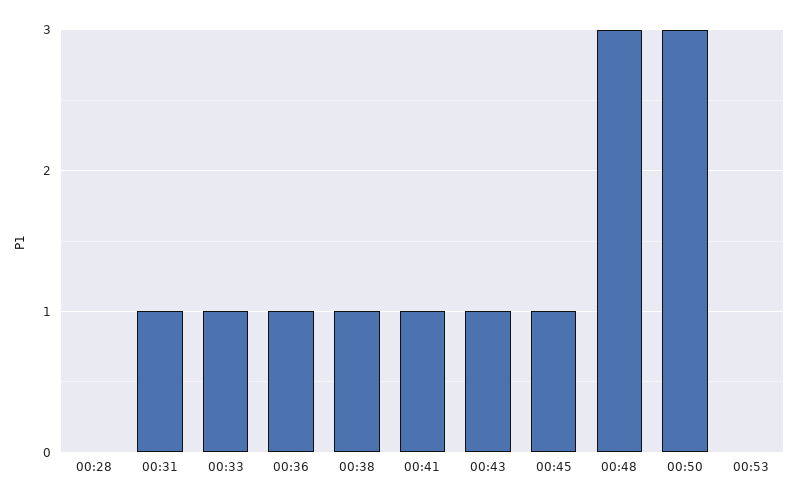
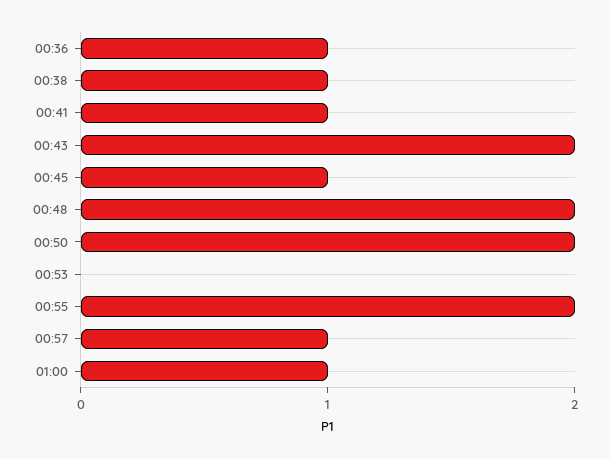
00:28: 0 -> none
00:31: 1 -> none
00:33: 1 -> none
00:43: 1 -> 2
00:48: 3 -> 2
00:50: 3 -> 2
00:55: none -> 2
00:57: none -> 1
01:00: none -> 1

